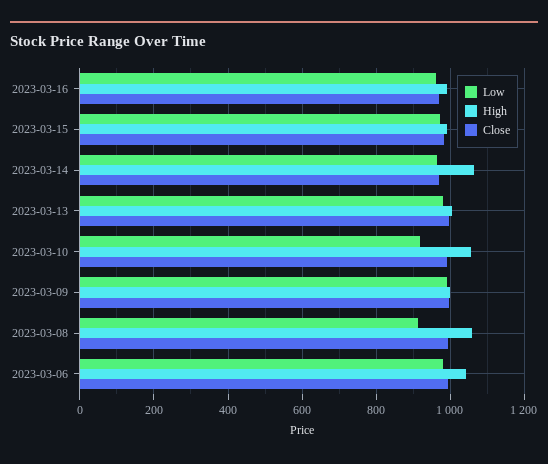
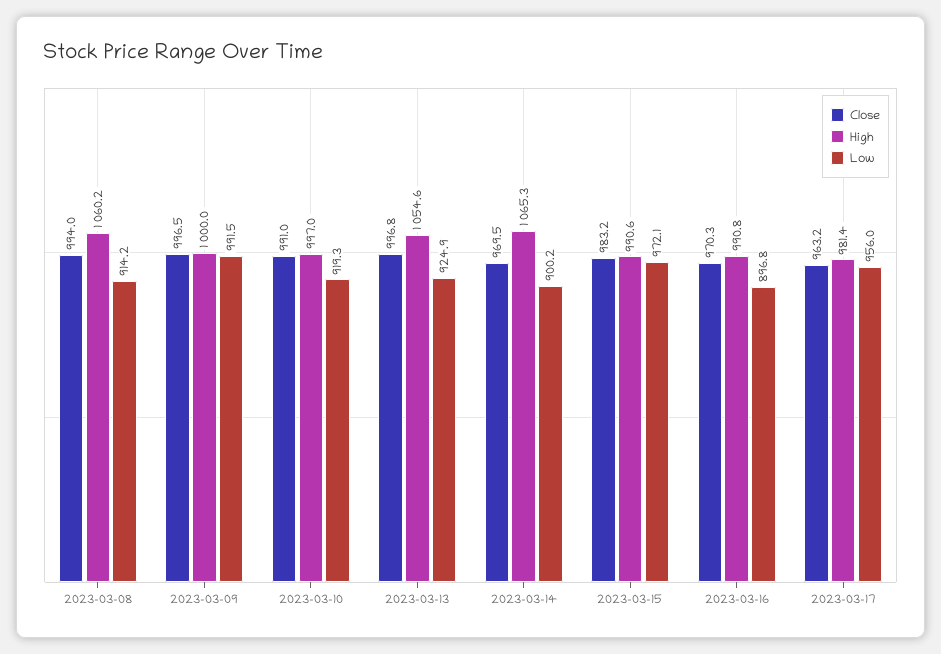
Low, 2023-03-16: 960 -> 896.8
Low, 2023-03-14: 960 -> 900.2
Low, 2023-03-13: 980 -> 924.9
High, 2023-03-13: 1000 -> 1054.6
High, 2023-03-10: 1060 -> 997
Low, 2023-03-06: 980 -> none
High, 2023-03-06: 1040 -> none
Close, 2023-03-06: 1000 -> none
Close, 2023-03-17: none -> 963.2
High, 2023-03-17: none -> 981.4
Low, 2023-03-17: none -> 956

